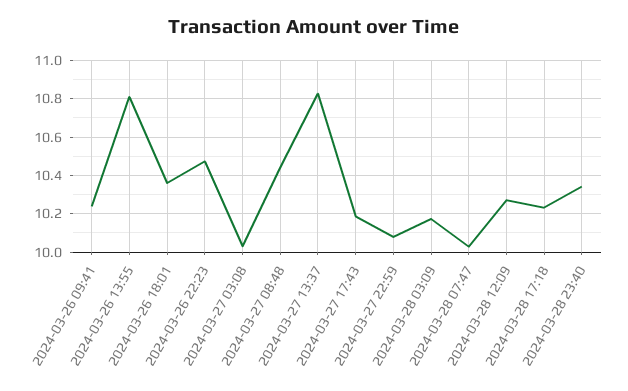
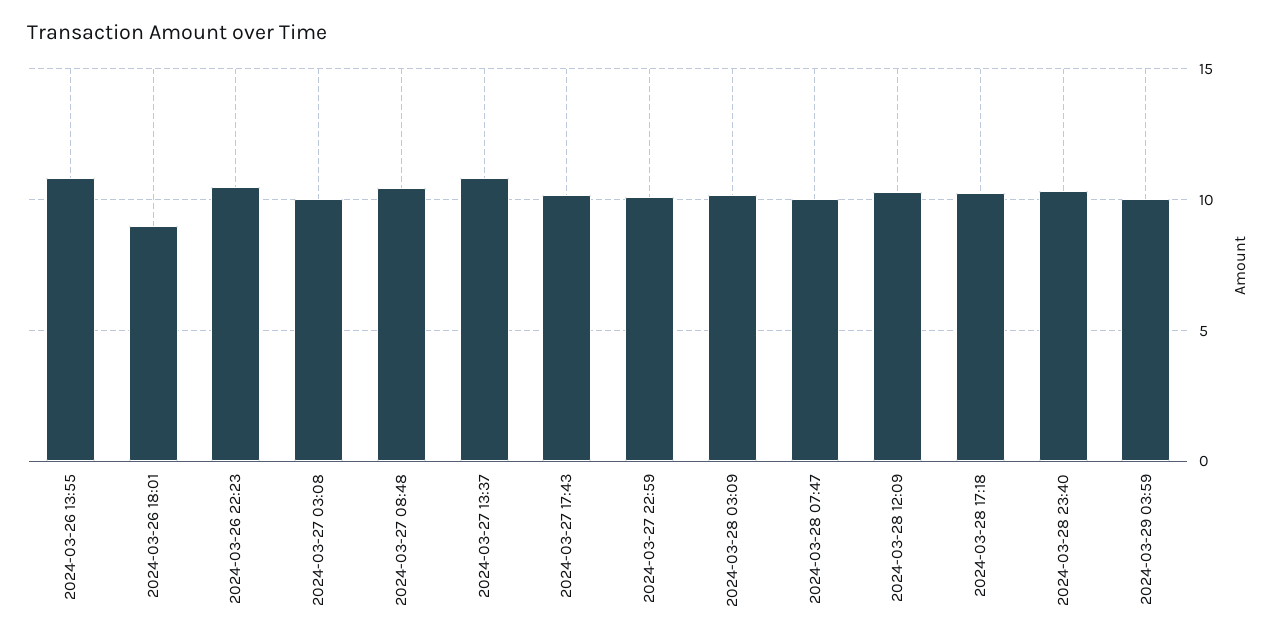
2024-03-26 09:41: 10.25 -> none
2024-03-26 18:01: 10.35 -> 9
2024-03-29 03:59: none -> 10

